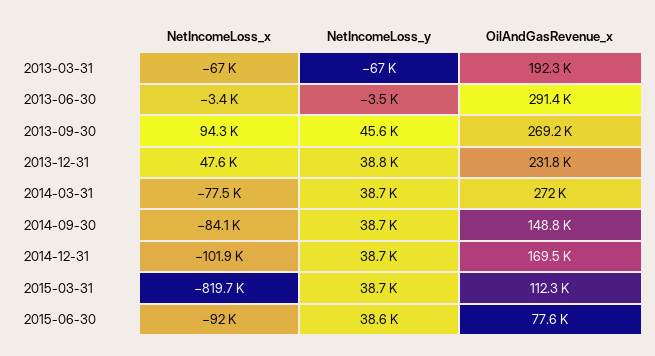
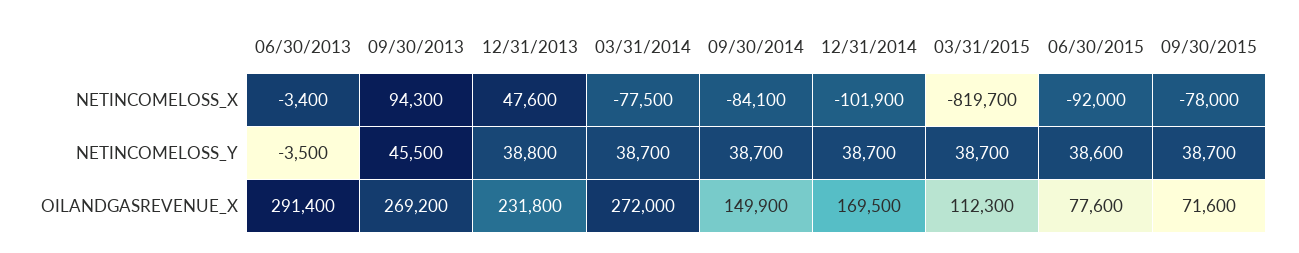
NetIncomeLoss_x, 2013-03-31: -67000 -> none
NetIncomeLoss_y, 2013-03-31: -67000 -> none
OilAndGasRevenue_x, 2013-03-31: 192300 -> none
NetIncomeLoss_y, 2013-09-30: 45600 -> 45500
OilAndGasRevenue_x, 2014-09-30: 148800 -> 149900
NetIncomeLoss_x, 09/30/2015: none -> -78000
NetIncomeLoss_y, 09/30/2015: none -> 38700
OilAndGasRevenue_x, 09/30/2015: none -> 71600

